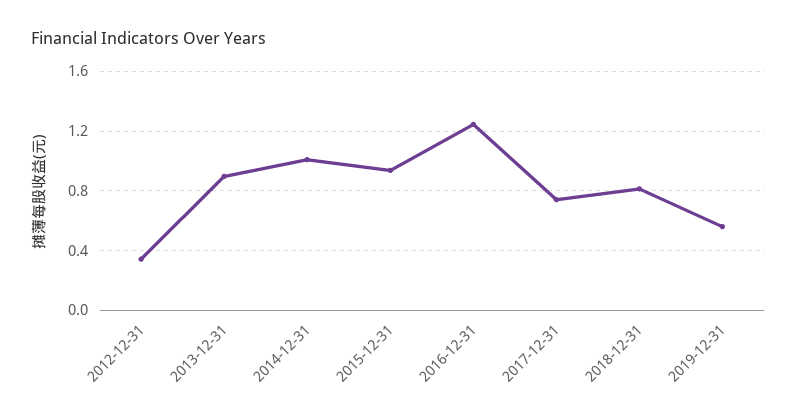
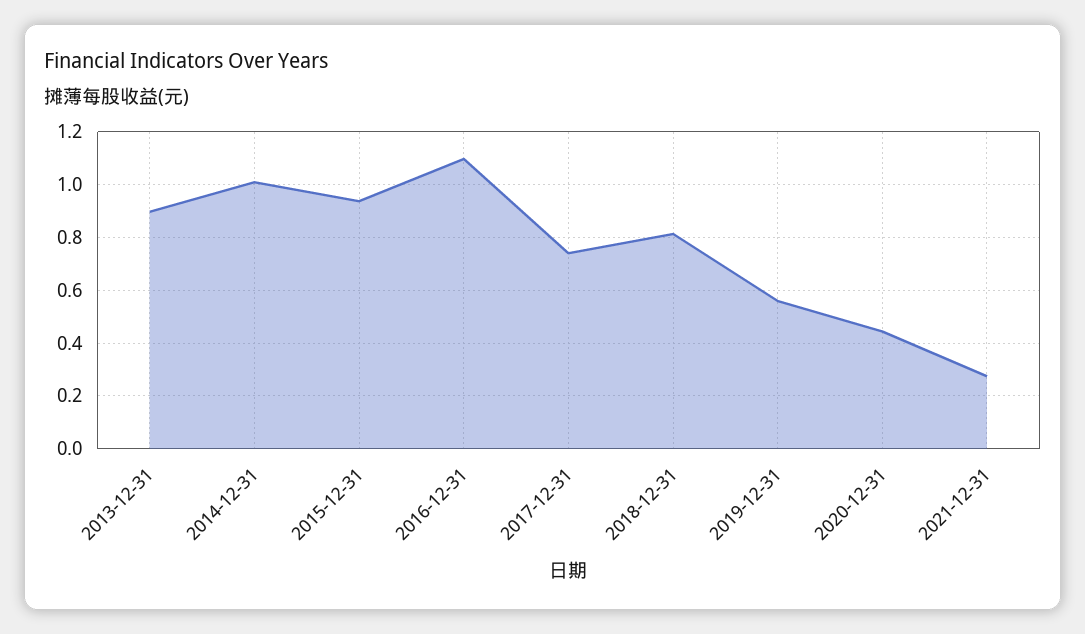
2012-12-31: 0.35 -> none
2016-12-31: 1.25 -> 1.1
2020-12-31: none -> 0.45
2021-12-31: none -> 0.275

